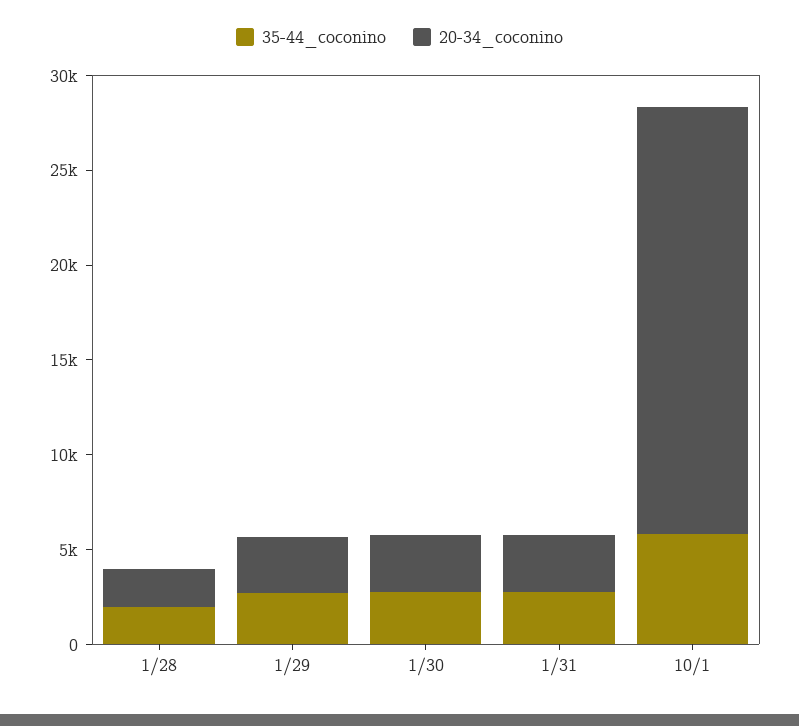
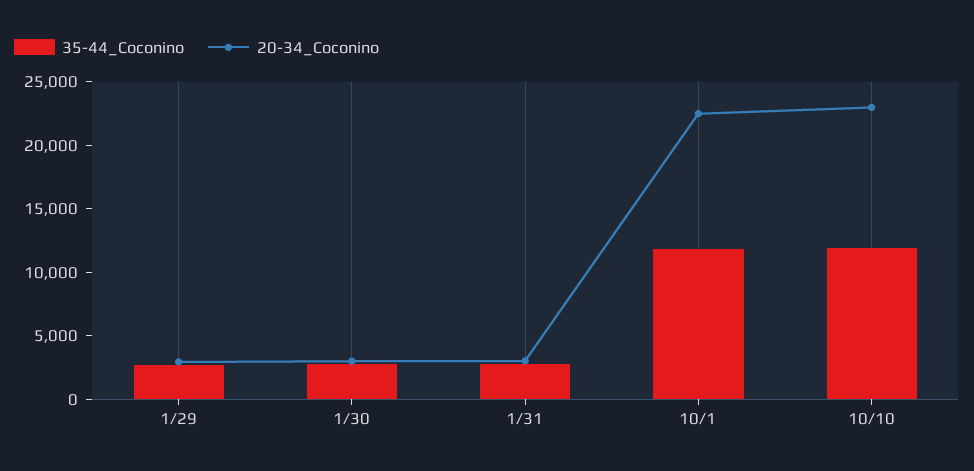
35-44_coconino, 1/28: 2000 -> none
20-34_coconino, 1/28: 2000 -> none
35-44_coconino, 10/1: 6000 -> 12000
35-44_coconino, 10/10: none -> 12000
20-34_coconino, 10/10: none -> 23000

